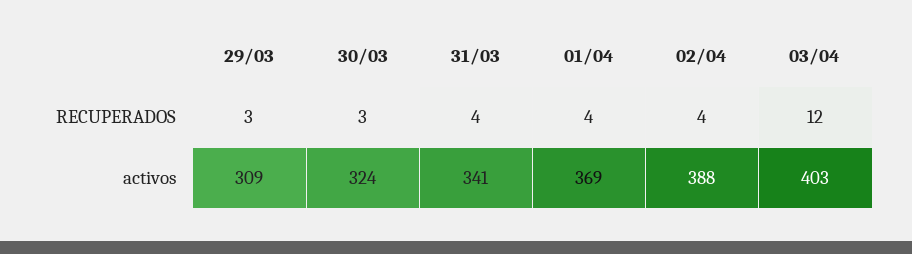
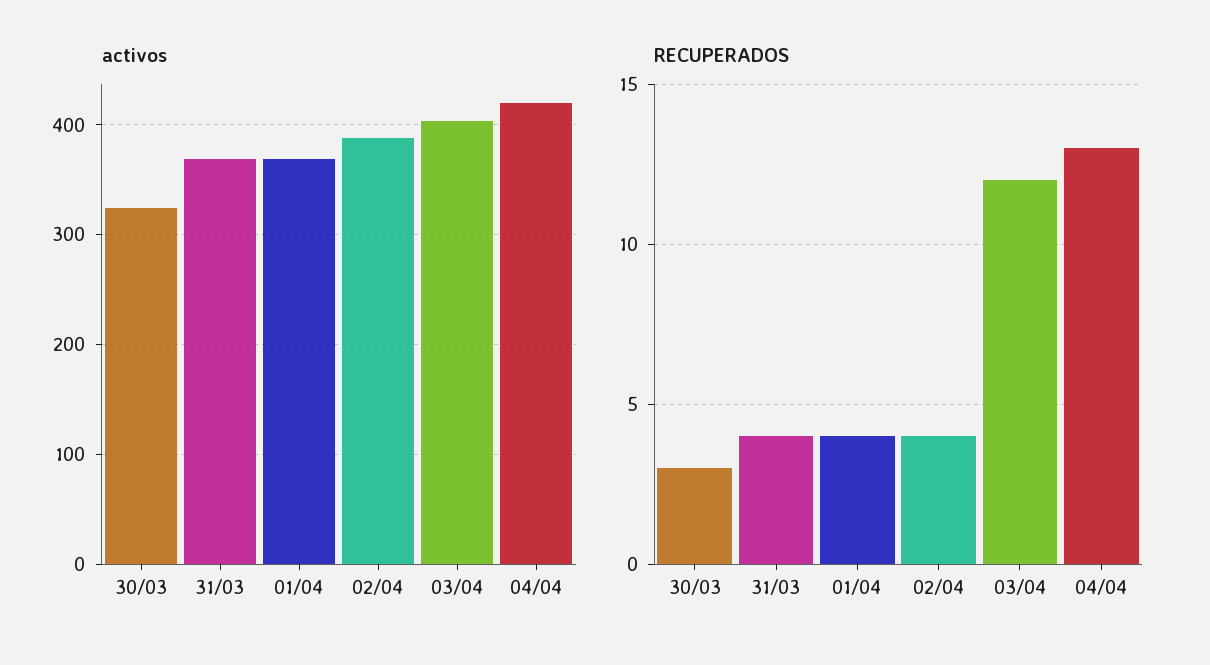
RECUPERADOS, 29/03: 3 -> none
activos, 29/03: 309 -> none
activos, 31/03: 341 -> 370
activos, 04/04: none -> 420
RECUPERADOS, 04/04: none -> 13

